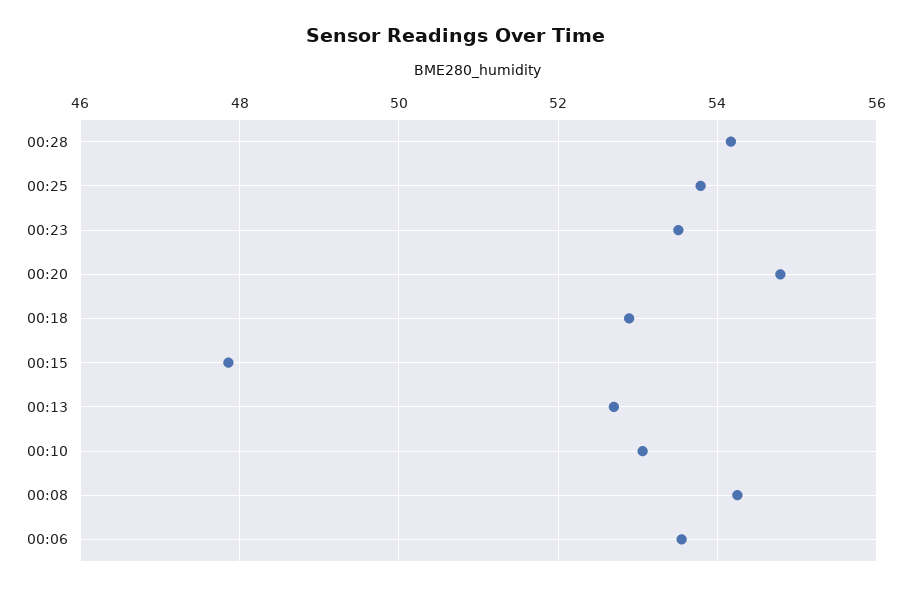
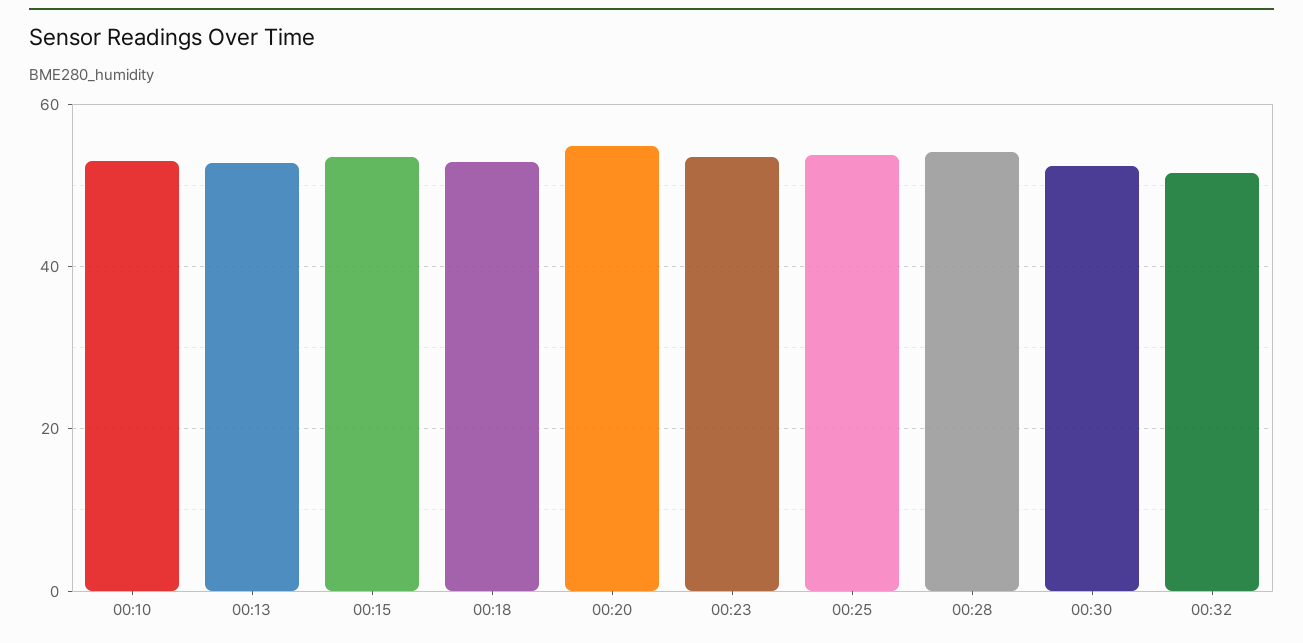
00:15: 47.8 -> 54
00:08: 54.2 -> none
00:06: 53.6 -> none
00:30: none -> 52
00:32: none -> 52

